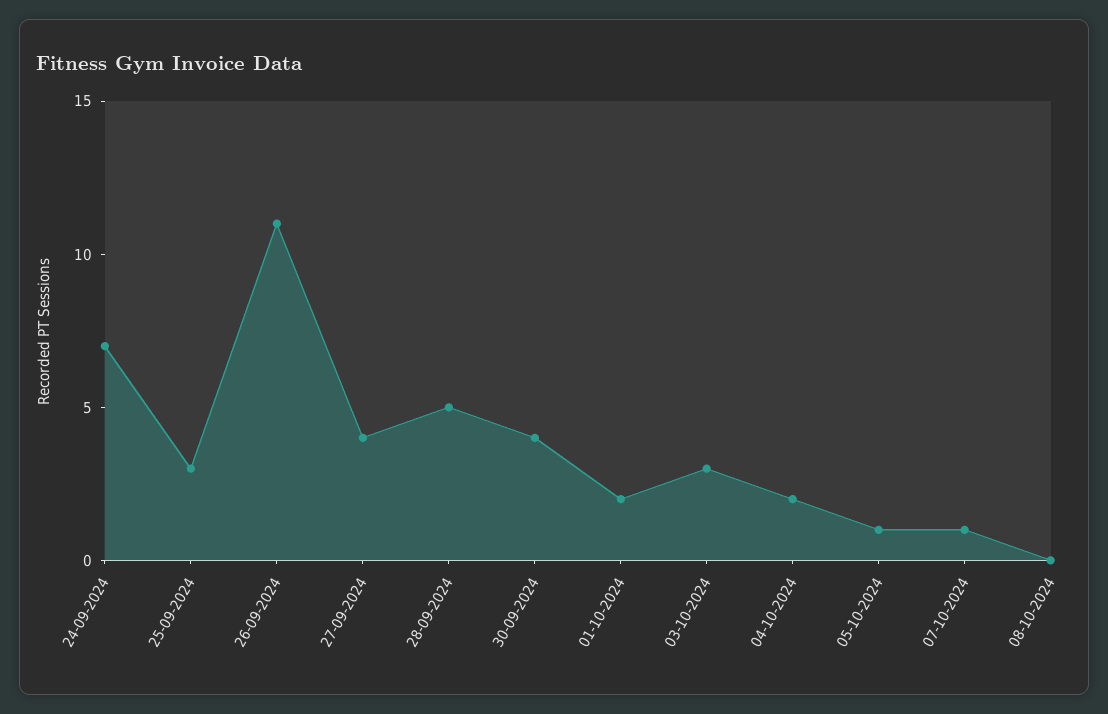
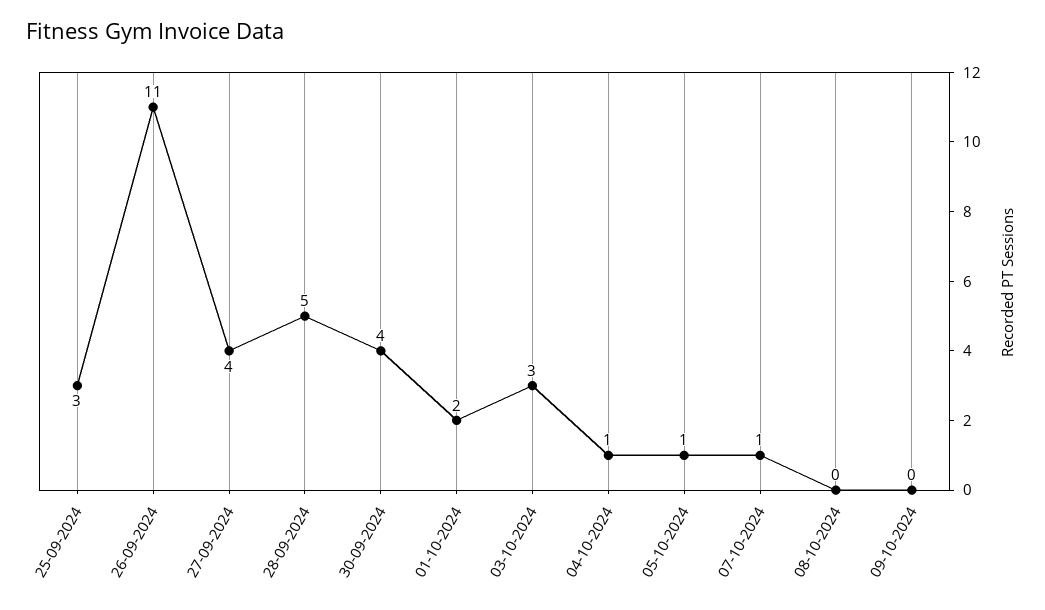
24-09-2024: 7 -> none
04-10-2024: 2 -> 1
09-10-2024: none -> 0

